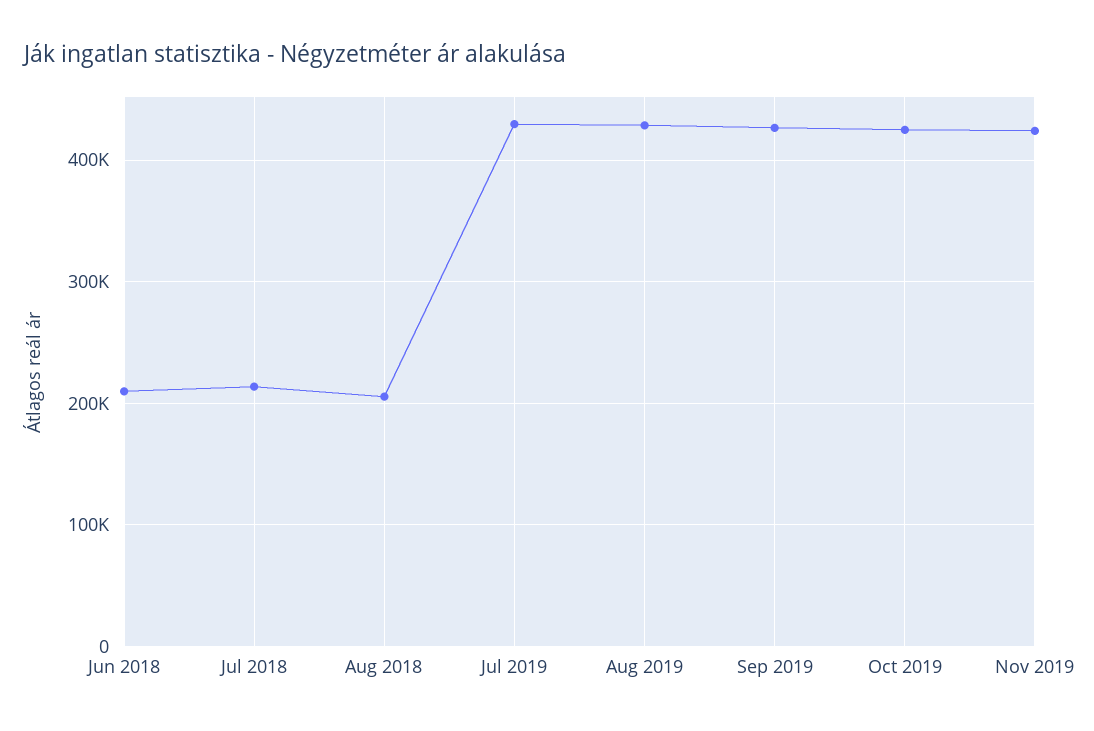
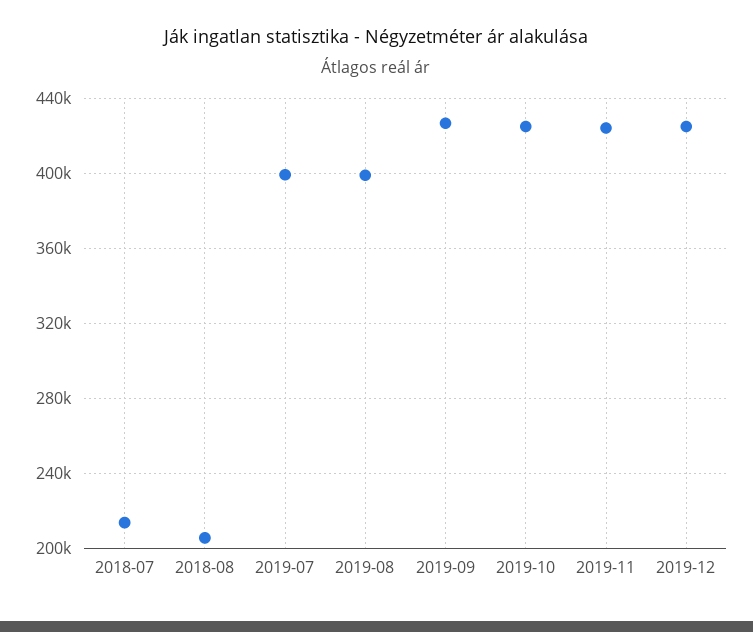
Jun 2018: 210000 -> none
Jul 2019: 430000 -> 400000
Aug 2019: 430000 -> 400000
2019-12: none -> 425000

